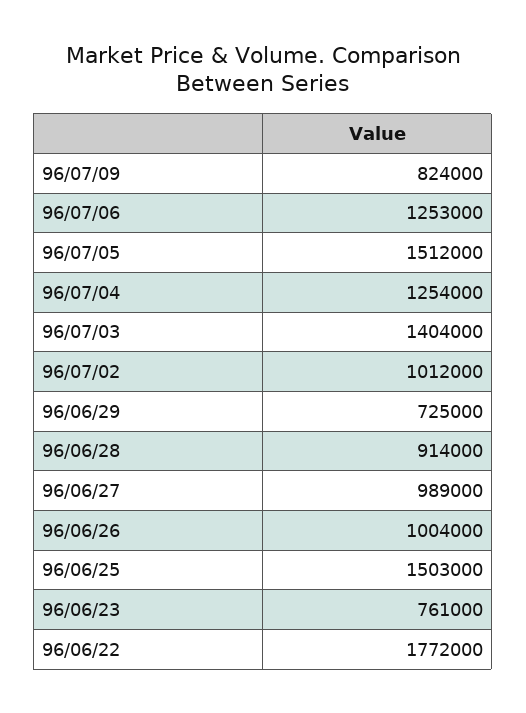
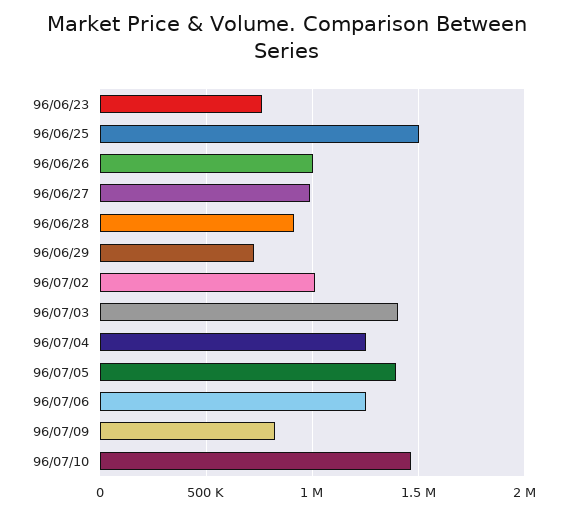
96/07/05: 1512000 -> 1400000
96/06/22: 1772000 -> none
96/07/10: none -> 1450000

